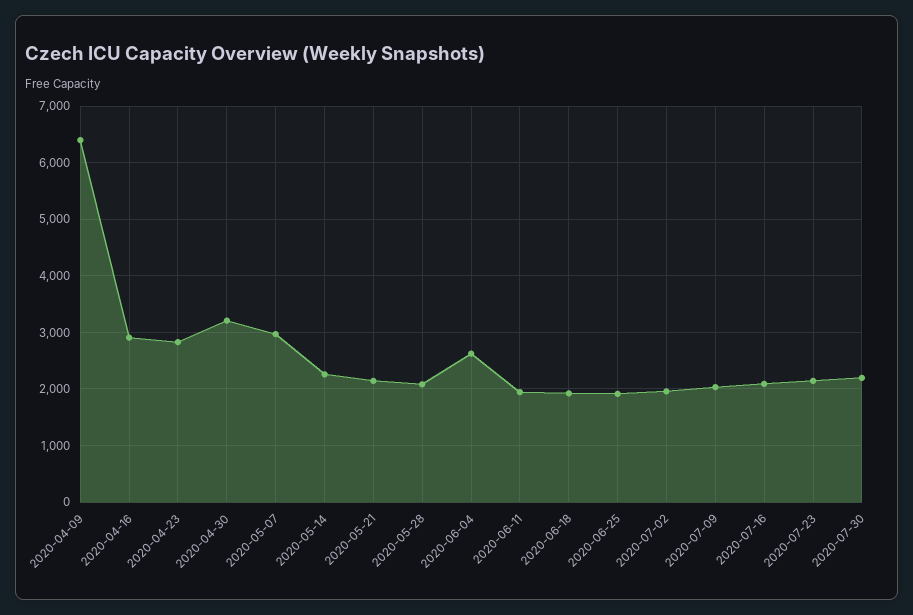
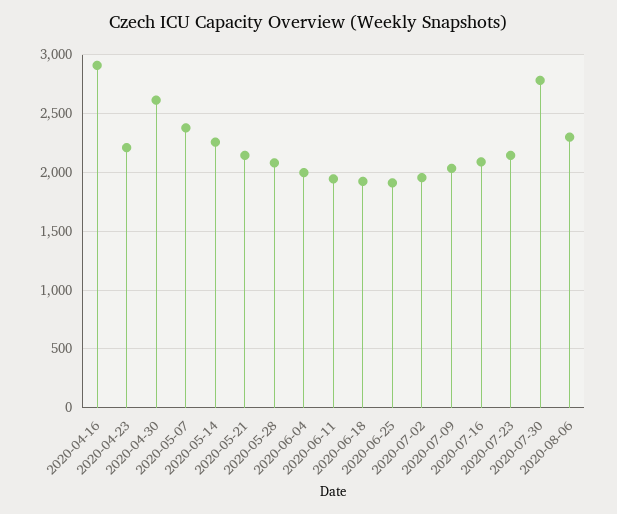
2020-04-09: 6400 -> none
2020-04-23: 2800 -> 2200
2020-04-30: 3200 -> 2600
2020-05-07: 3000 -> 2400
2020-06-04: 2600 -> 2000
2020-07-30: 2200 -> 2800
2020-08-06: none -> 2300

